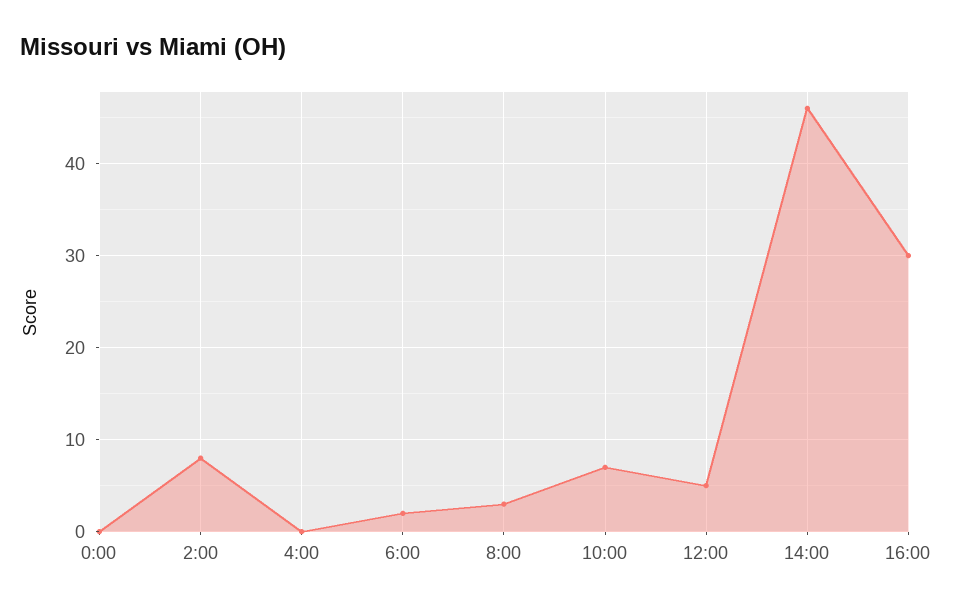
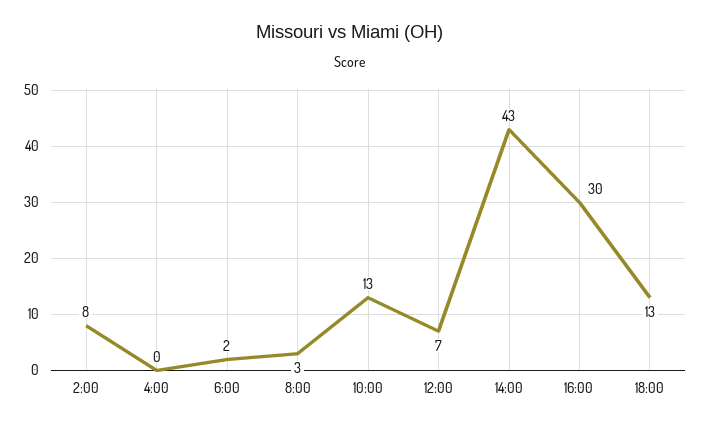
0:00: 0 -> none
10:00: 7 -> 13
12:00: 5 -> 7
14:00: 46 -> 43
18:00: none -> 13

